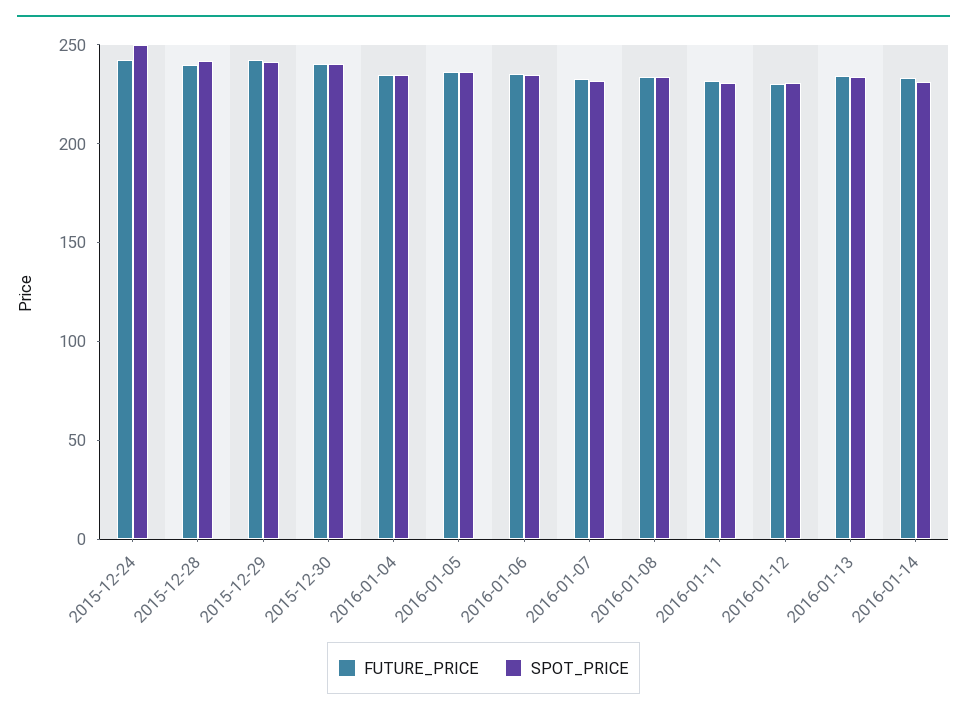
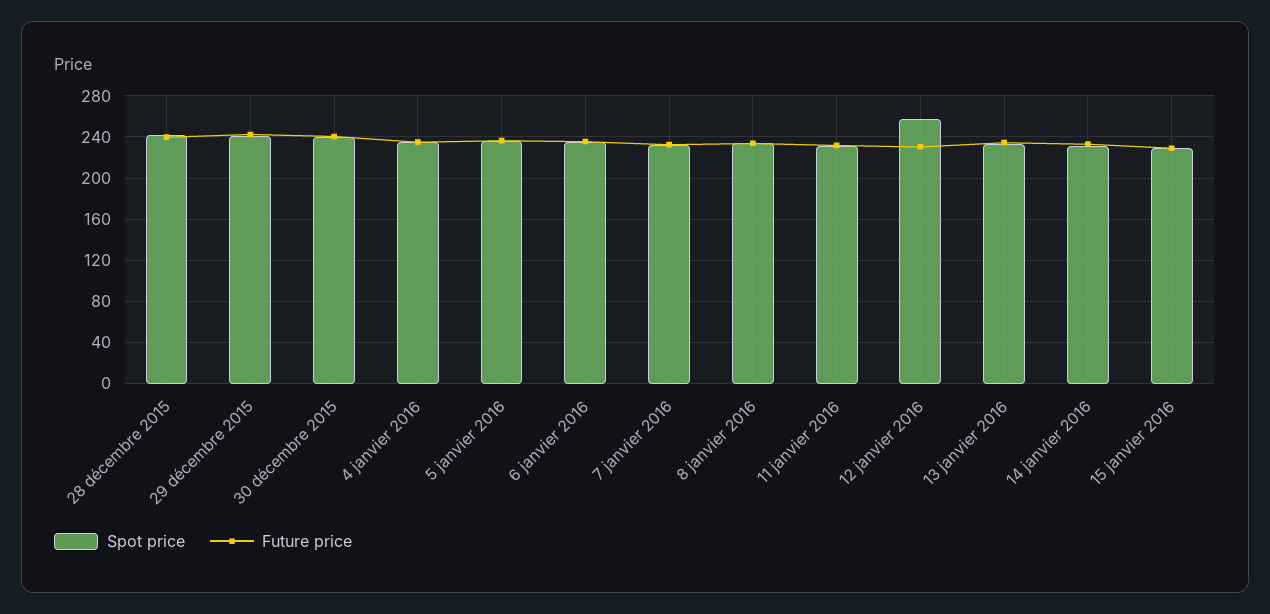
FUTURE_PRICE, 2015-12-24: 240 -> none
SPOT_PRICE, 2015-12-24: 250 -> none
SPOT_PRICE, 2016-01-12: 230 -> 260
SPOT_PRICE, 15 janvier 2016: none -> 230
FUTURE_PRICE, 15 janvier 2016: none -> 230

